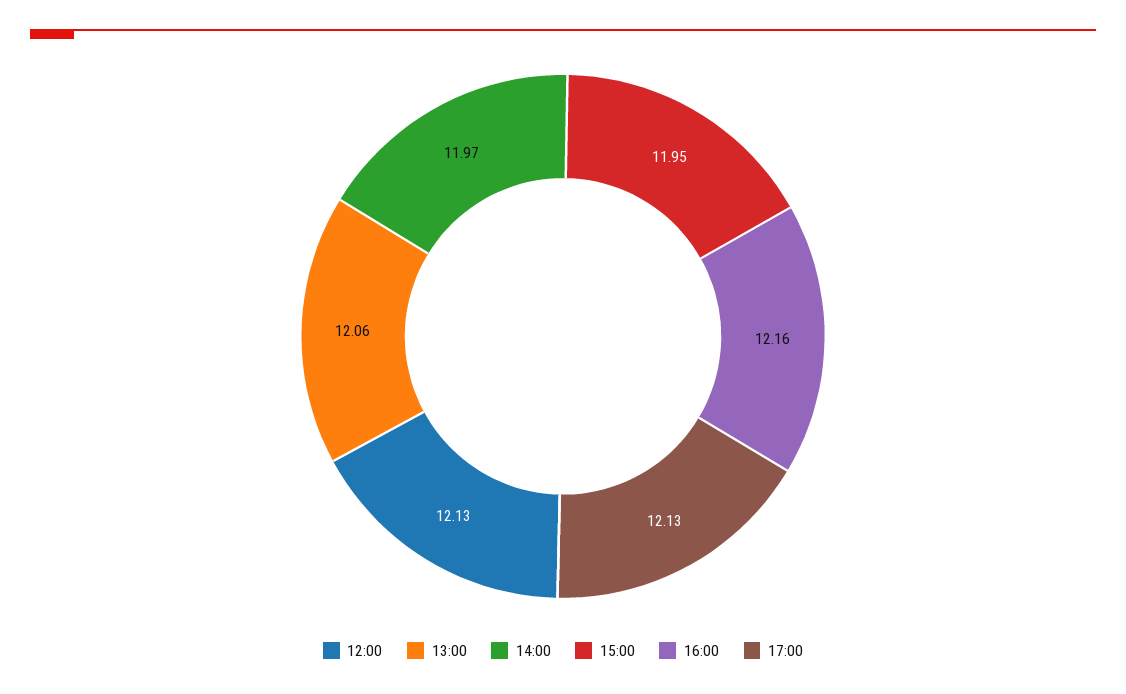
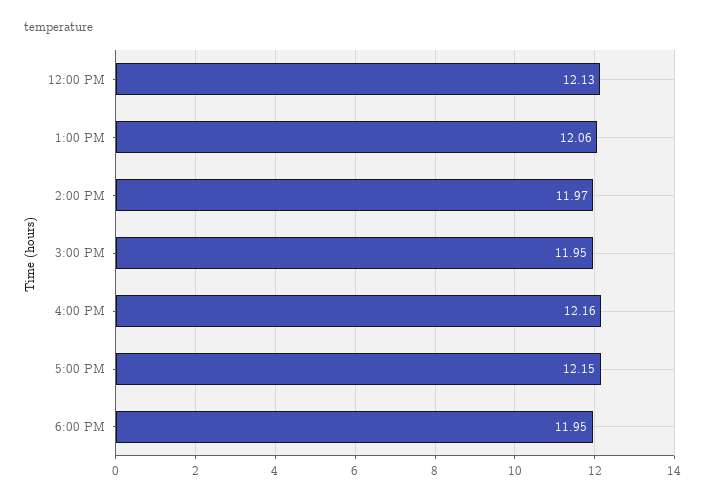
17:00: 12.13 -> 12.15
6:00 PM: none -> 11.95

